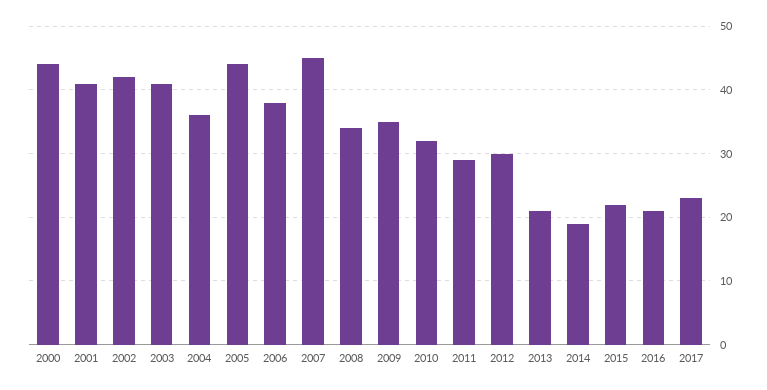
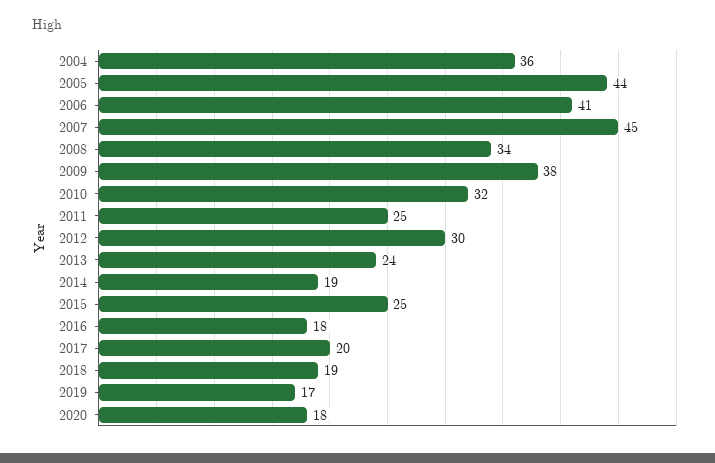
2000: 44 -> none
2001: 41 -> none
2002: 42 -> none
2003: 41 -> none
2006: 38 -> 41
2009: 35 -> 38
2011: 29 -> 25
2013: 21 -> 24
2015: 22 -> 25
2016: 21 -> 18
2017: 23 -> 20
2018: none -> 19
2019: none -> 17
2020: none -> 18

